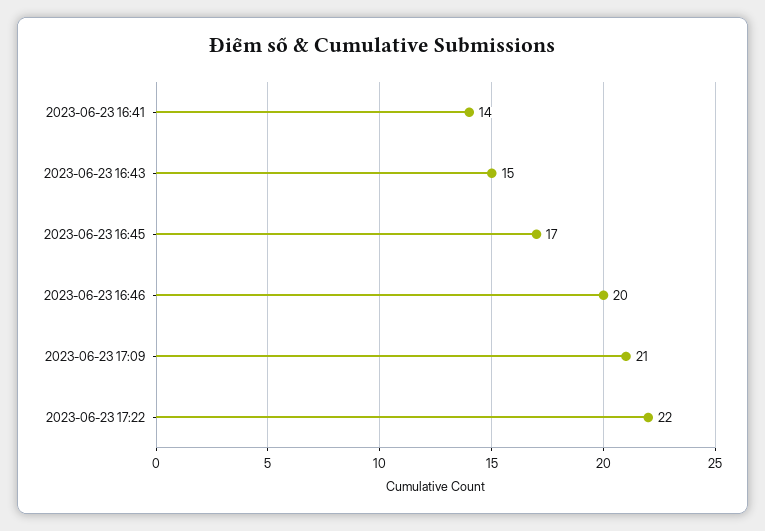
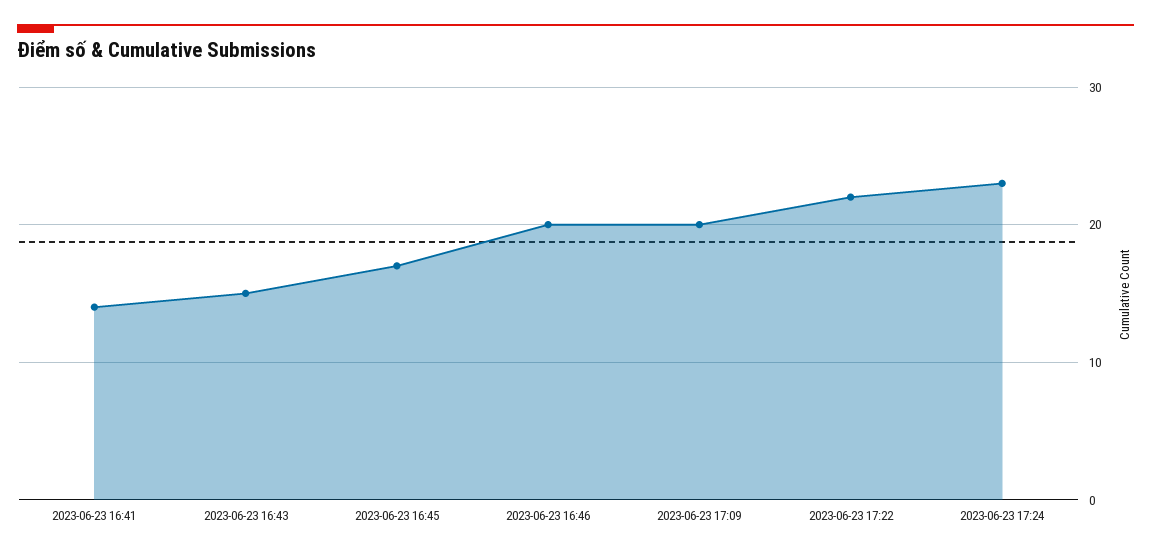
2023-06-23 17:09: 21 -> 20
2023-06-23 17:24: none -> 23

